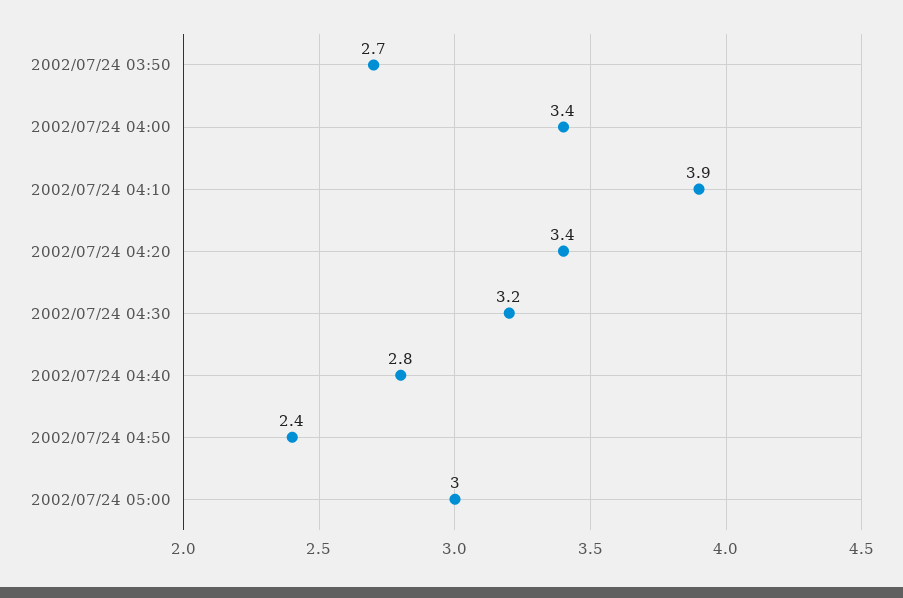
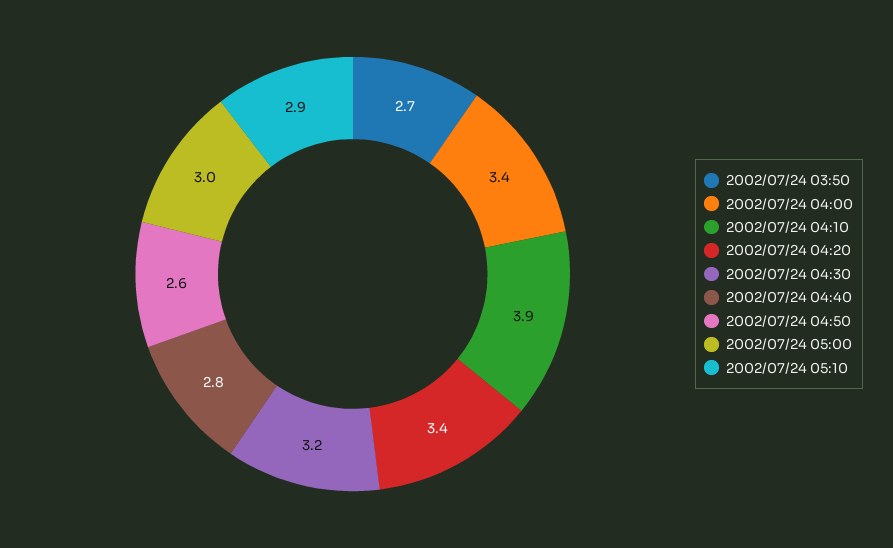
2002/07/24 04:50: 2.4 -> 2.6
2002/07/24 05:10: none -> 2.9

